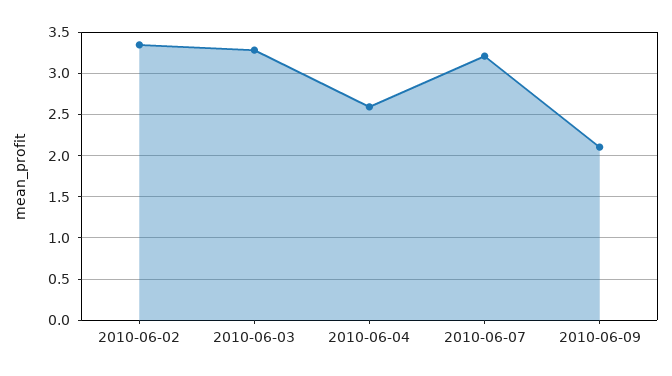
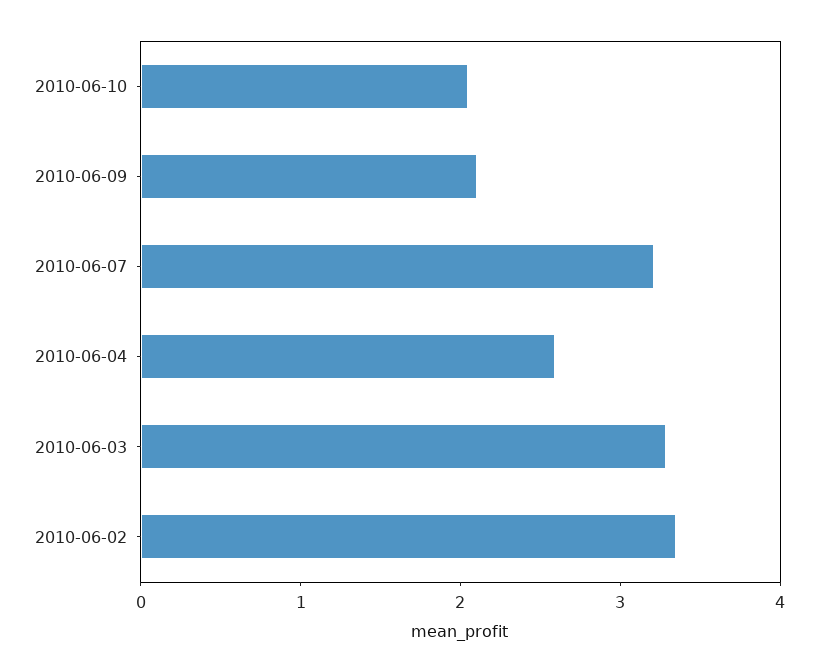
2010-06-10: none -> 2

